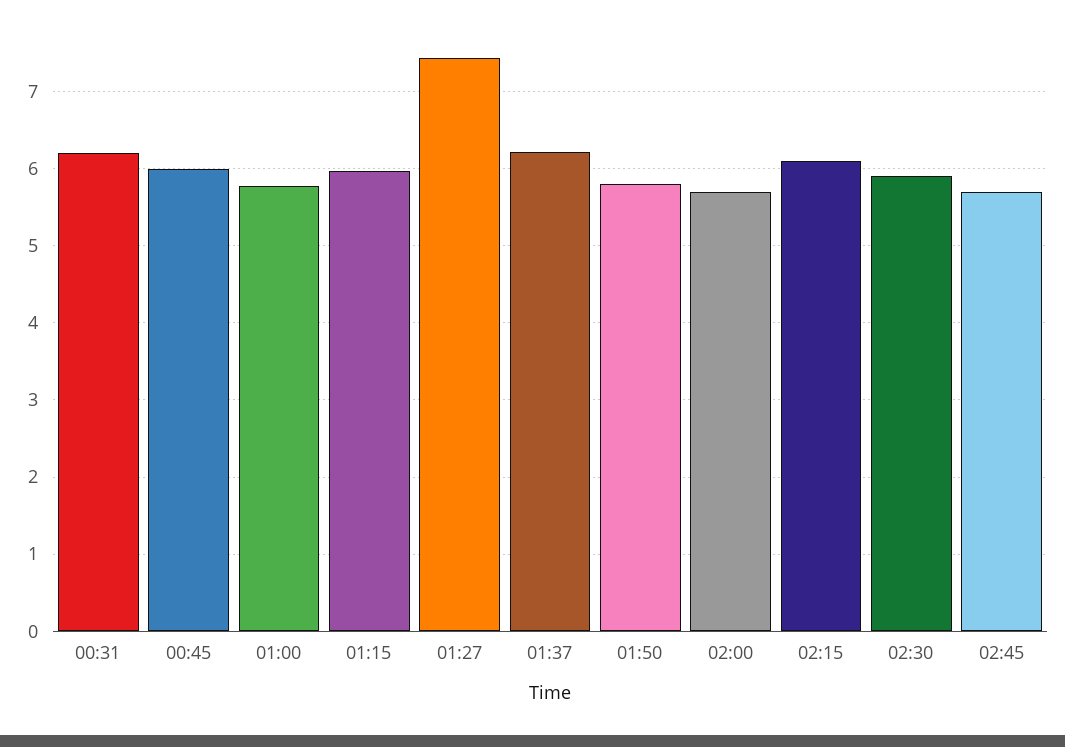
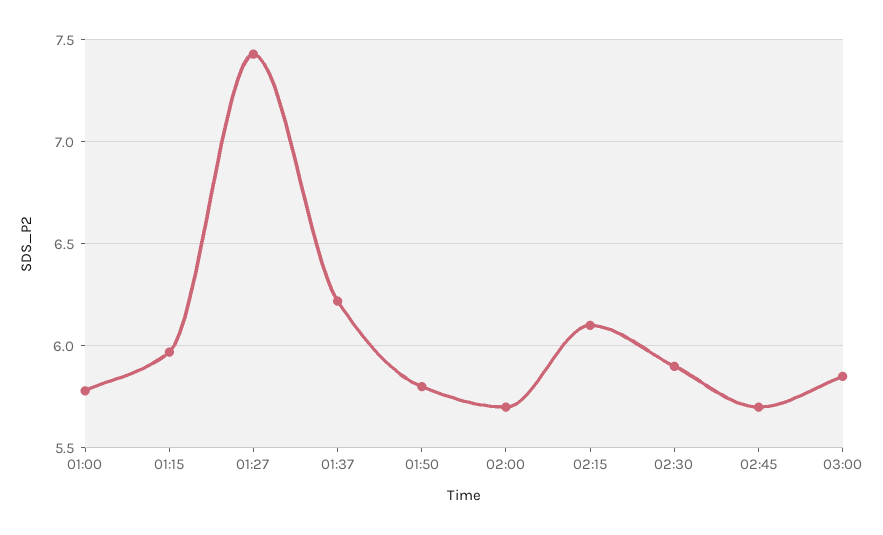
00:31: 6.2 -> none
00:45: 6 -> none
03:00: none -> 5.85

